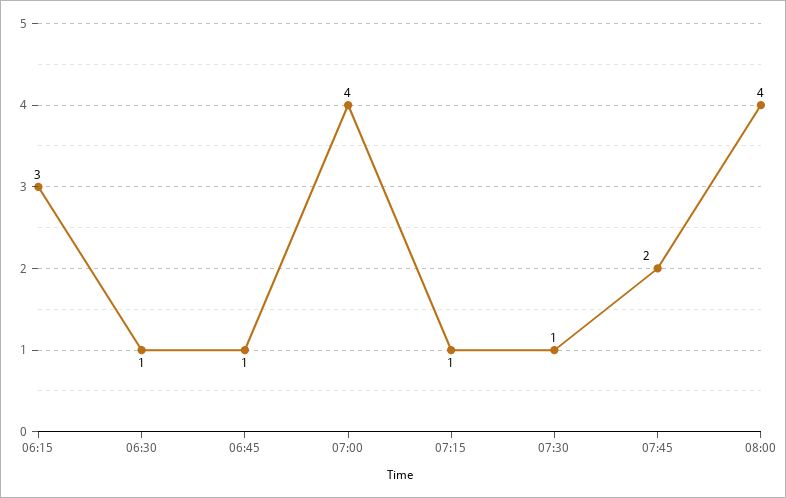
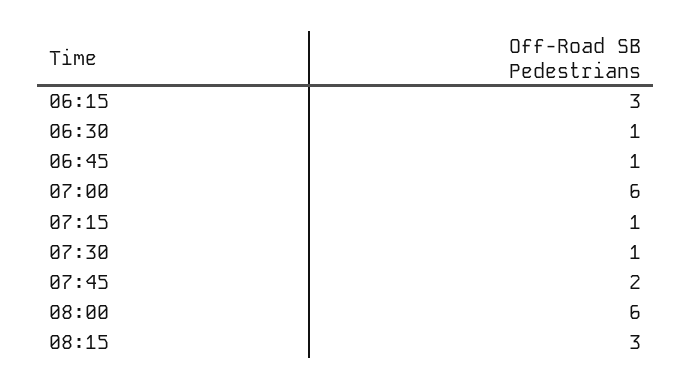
07:00: 4 -> 6
08:00: 4 -> 6
08:15: none -> 3

